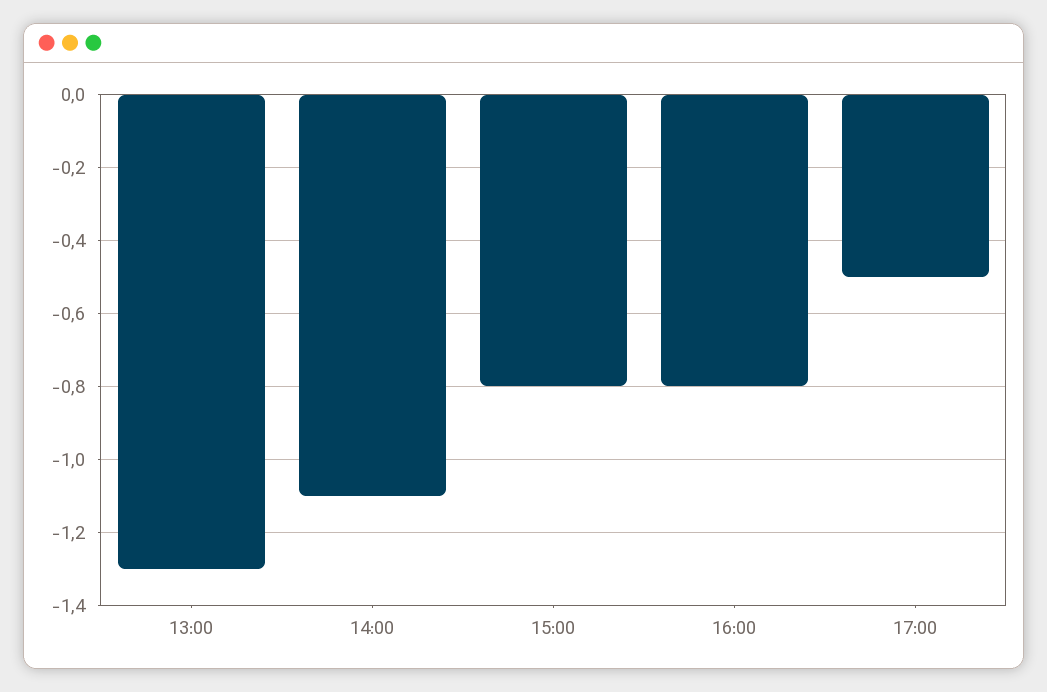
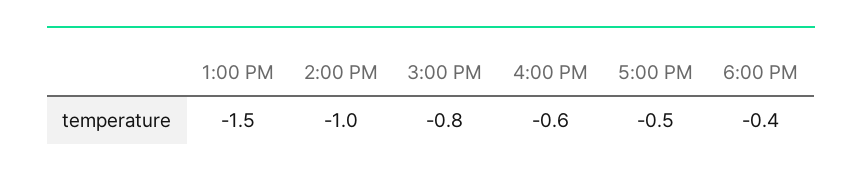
13:00: -1.3 -> -1.5
14:00: -1.1 -> -1
16:00: -0.8 -> -0.6
6:00 PM: none -> -0.4

